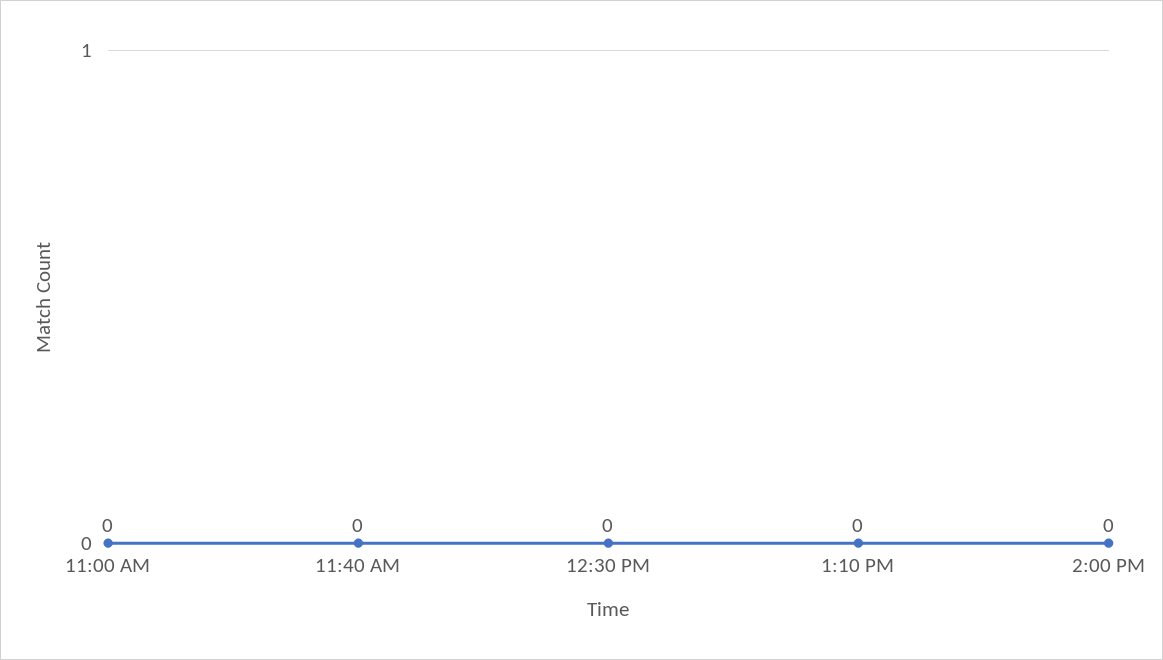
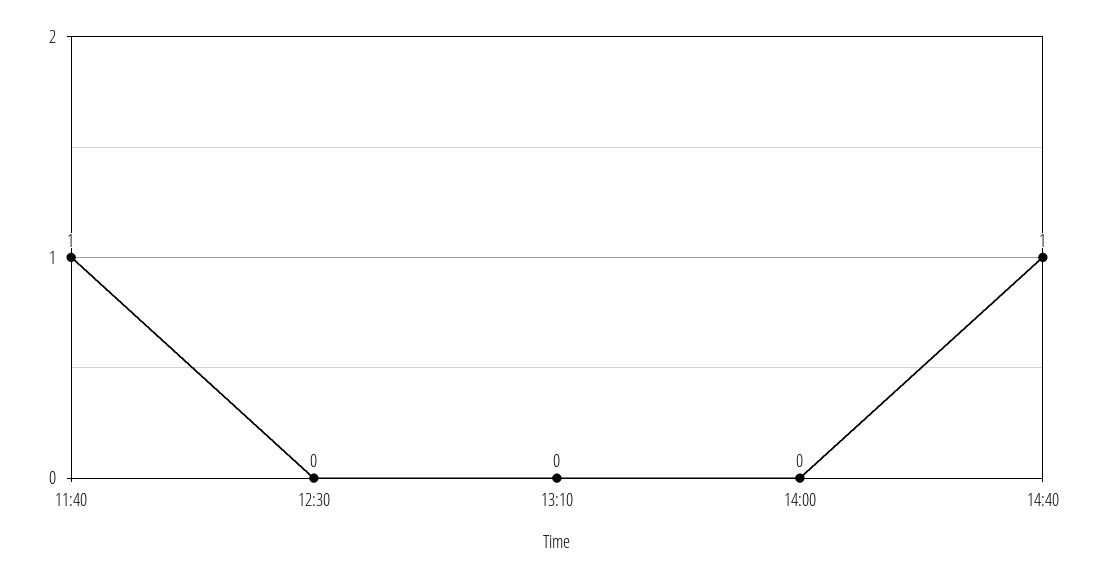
11:00 AM: 0 -> none
11:40 AM: 0 -> 1
14:40: none -> 1

